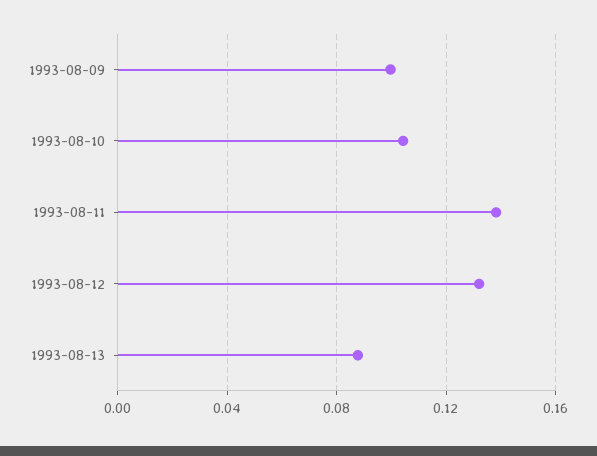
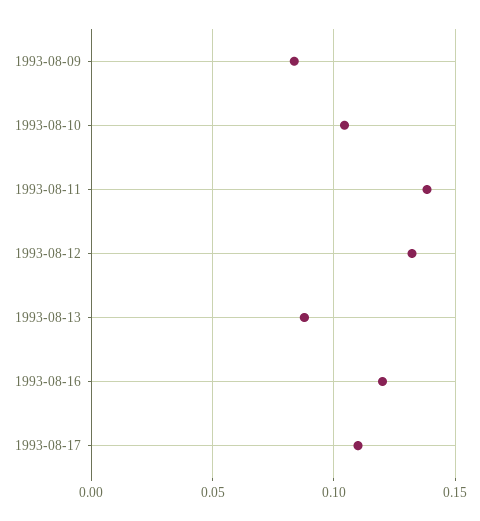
1993-08-09: 0.1 -> 0.085
1993-08-16: none -> 0.12
1993-08-17: none -> 0.11

